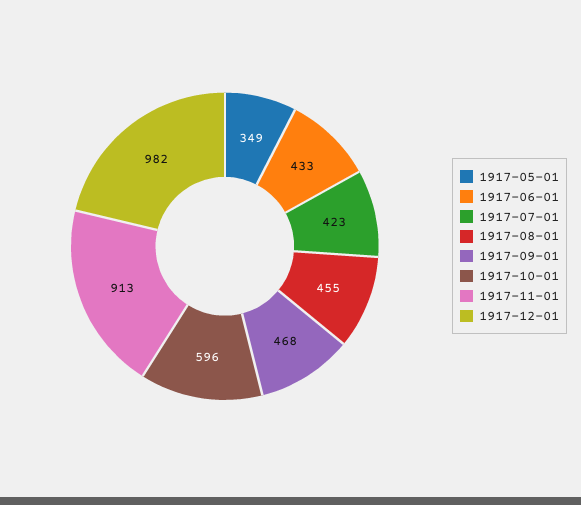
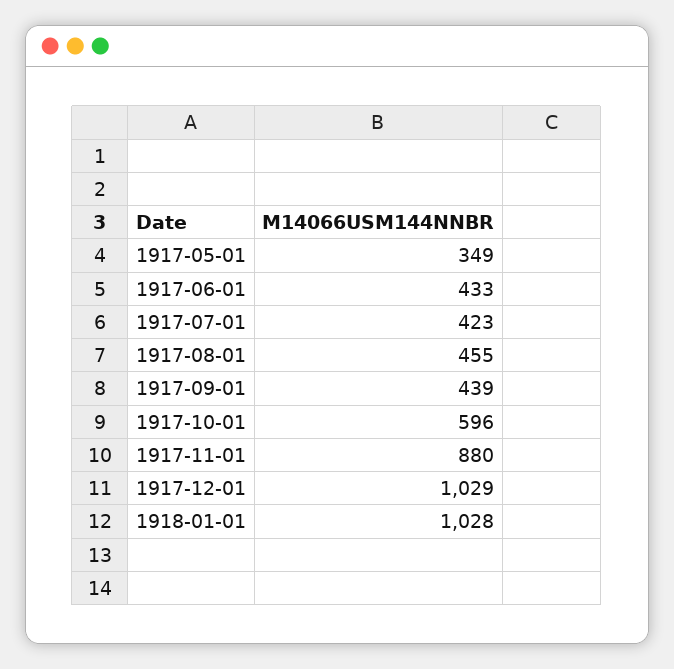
1917-09-01: 468 -> 439
1917-11-01: 913 -> 880
1917-12-01: 982 -> 1029
1918-01-01: none -> 1028

